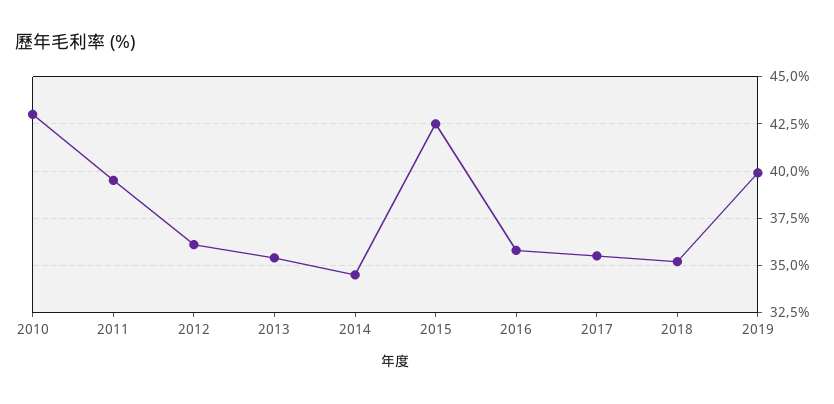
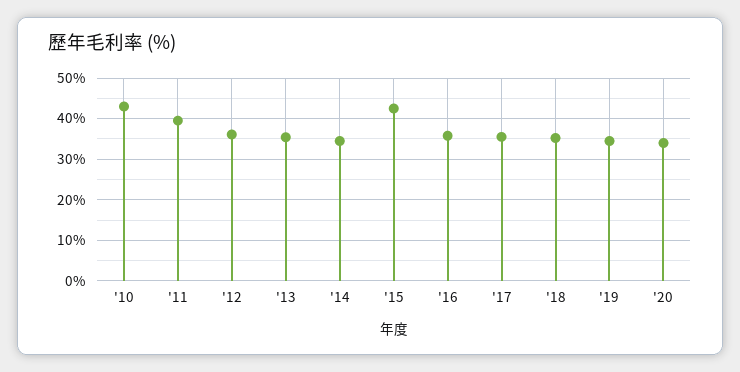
2019: 40 -> 34
'20: none -> 34

